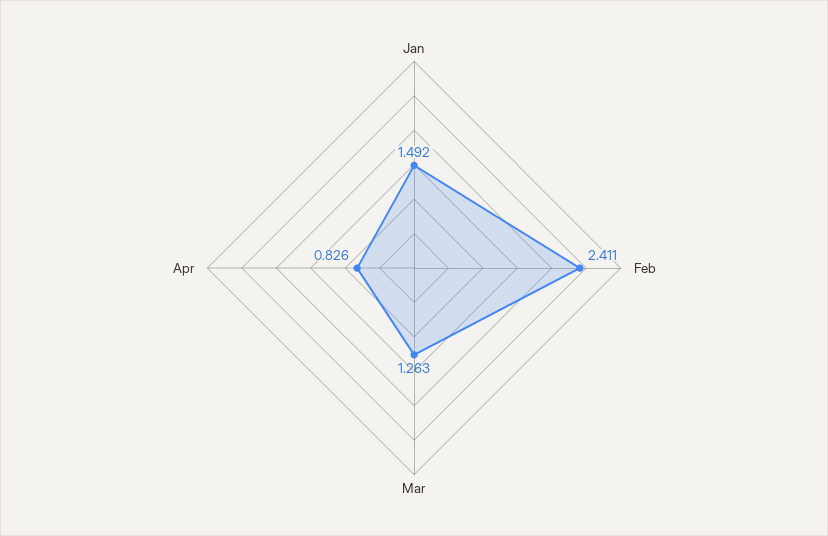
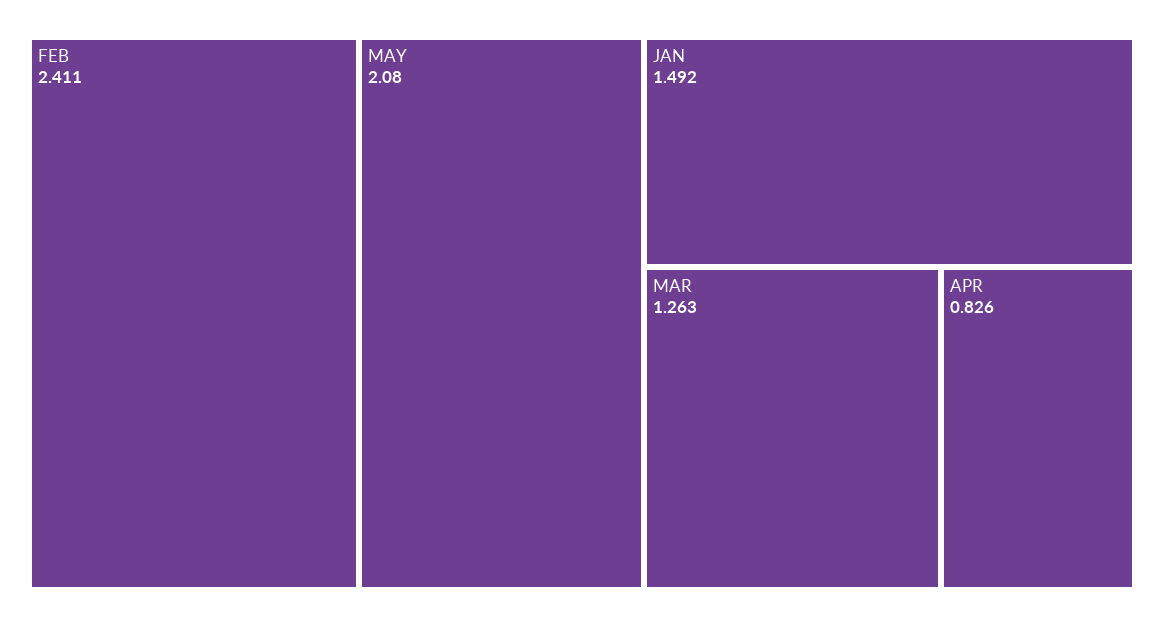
MAY: none -> 2.08

